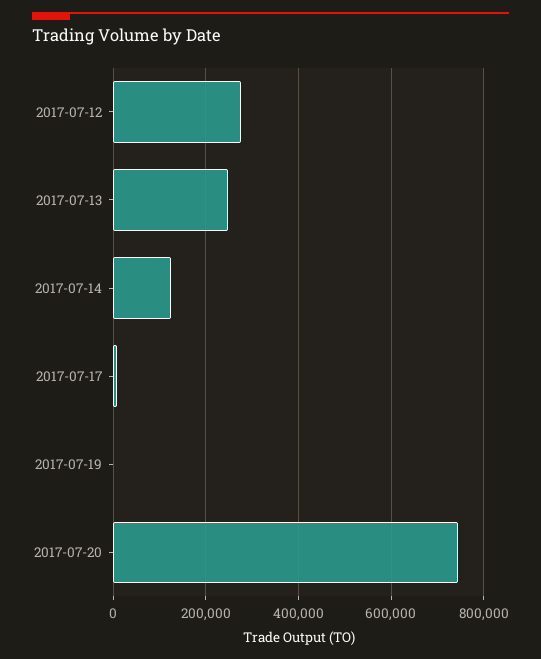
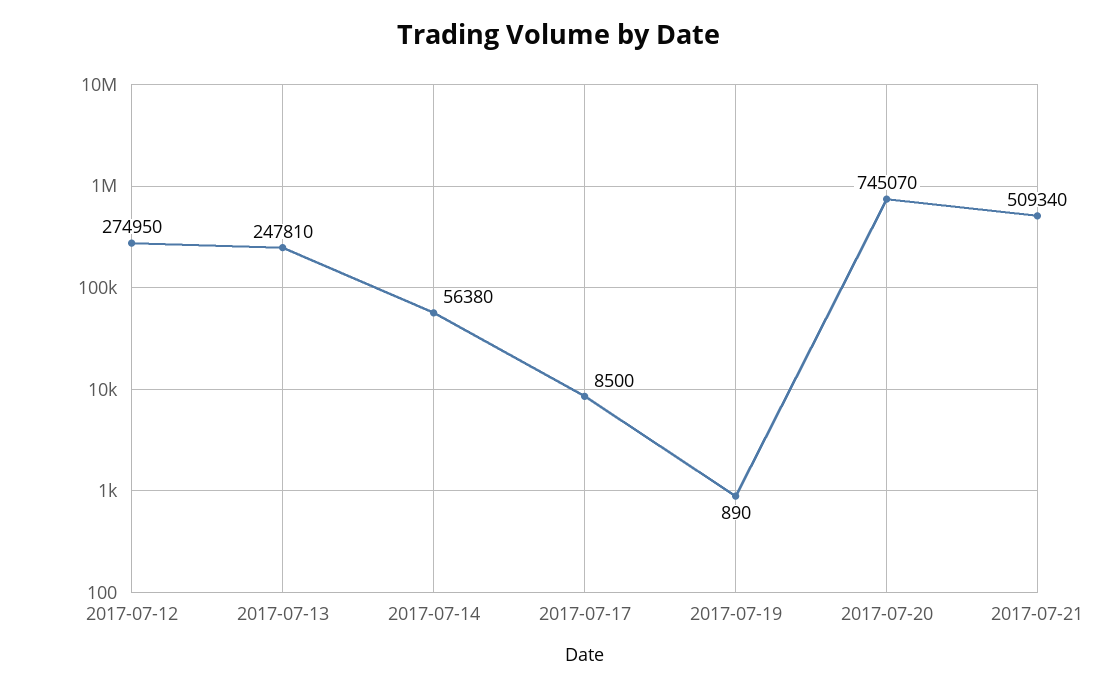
2017-07-14: 120000 -> 56380
2017-07-21: none -> 509340

